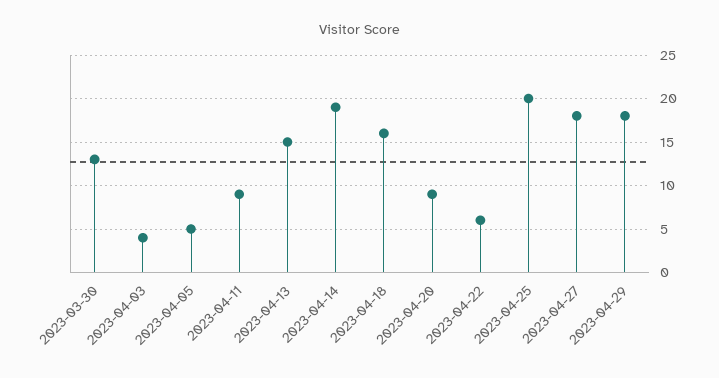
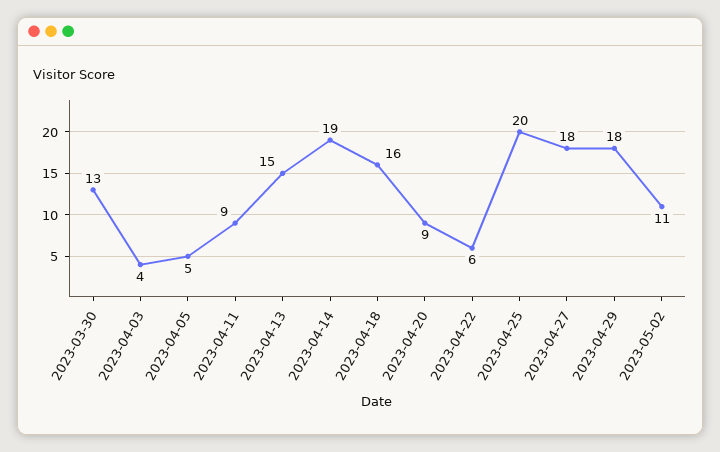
2023-05-02: none -> 11

